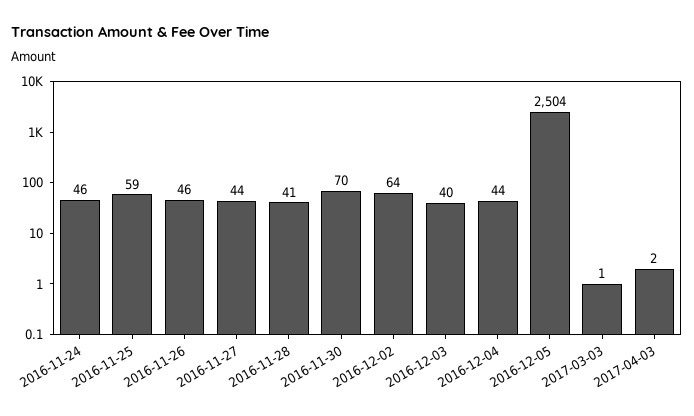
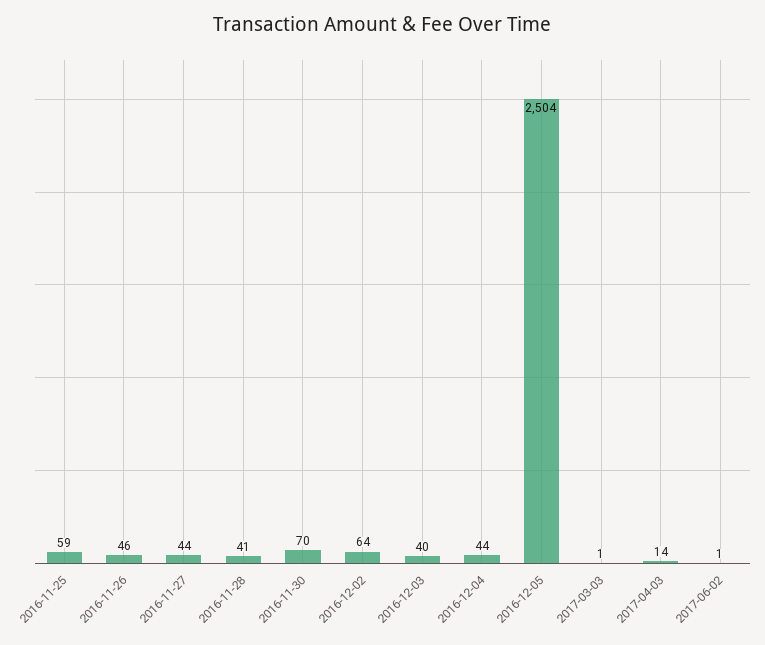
2016-11-24: 46 -> none
2017-04-03: 2 -> 14
2017-06-02: none -> 1

